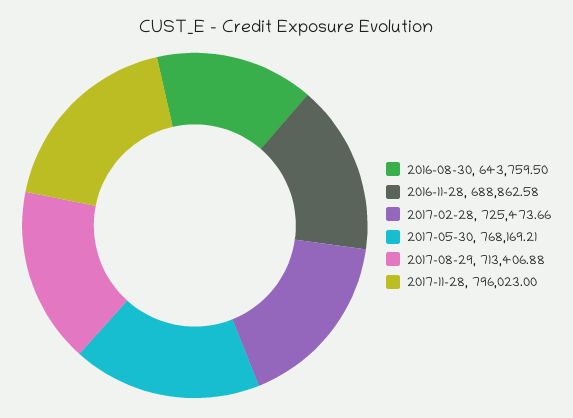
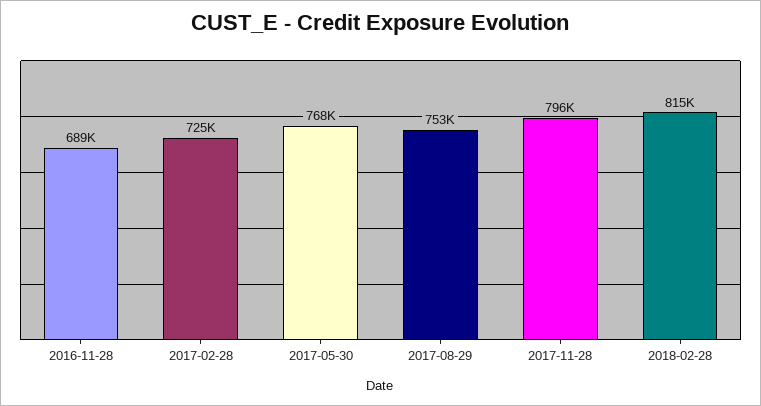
2016-08-30: 643759.5 -> none
2017-08-29: 713406.88 -> 753000
2018-02-28: none -> 815000

